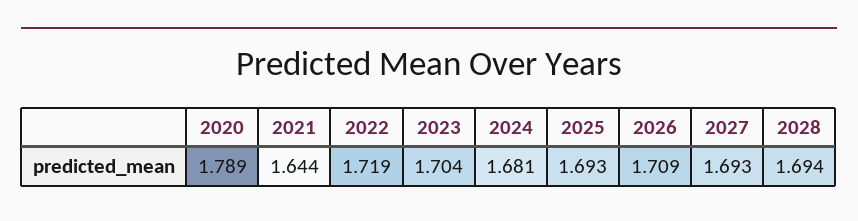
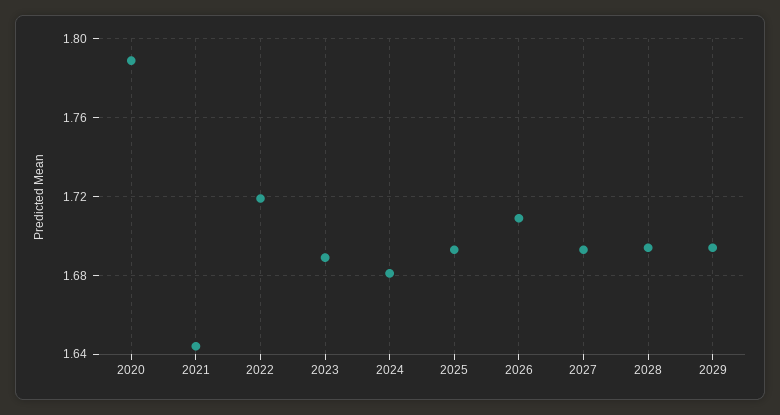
2023: 1.704 -> 1.69
2029: none -> 1.695

